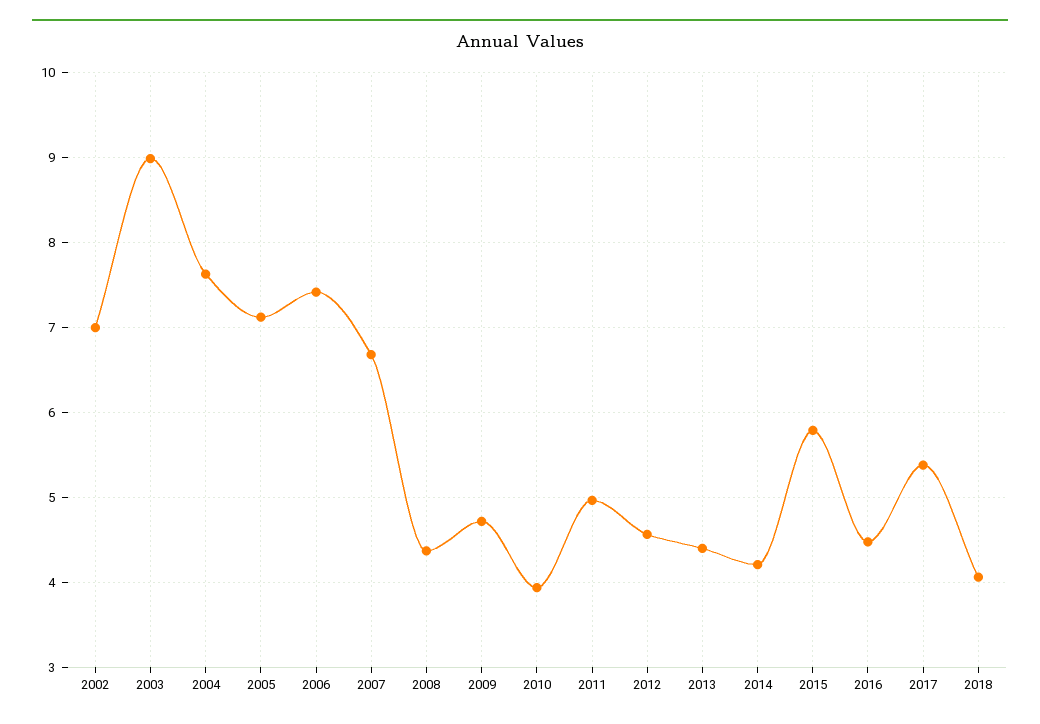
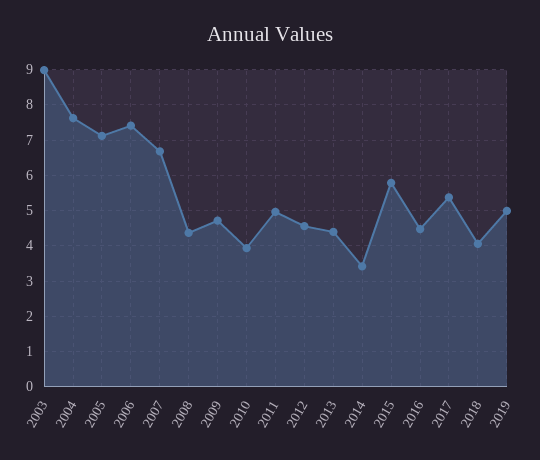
2002: 7 -> none
2014: 4.2 -> 3.4
2019: none -> 5

